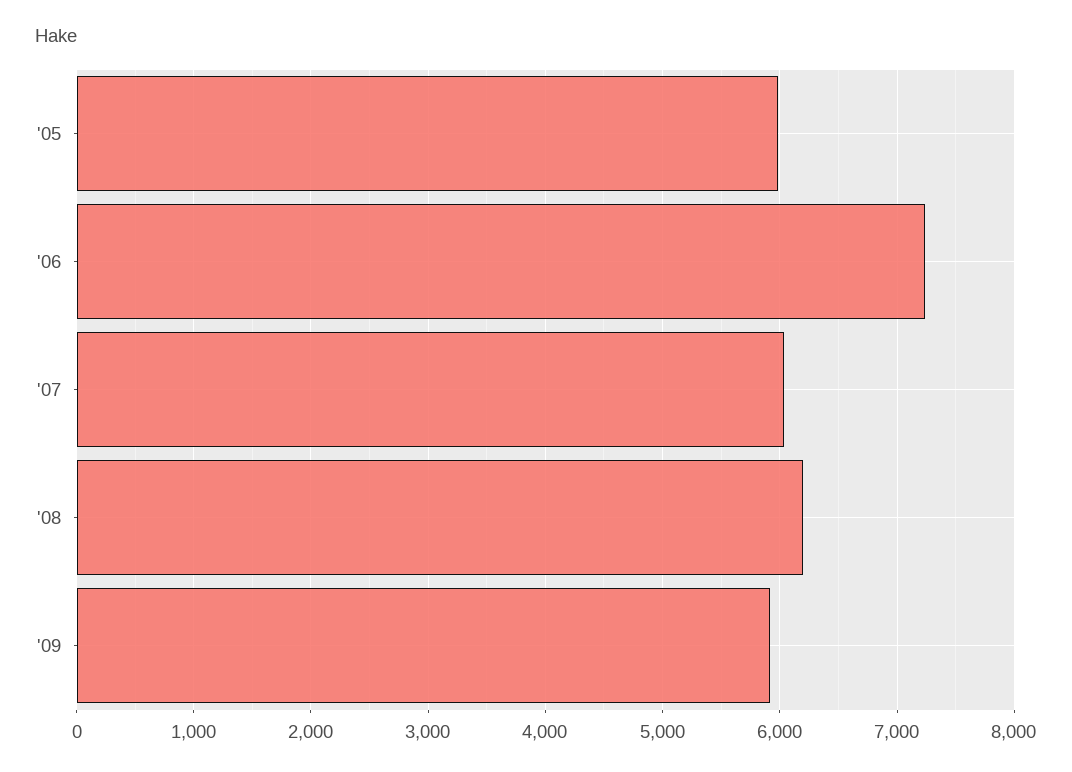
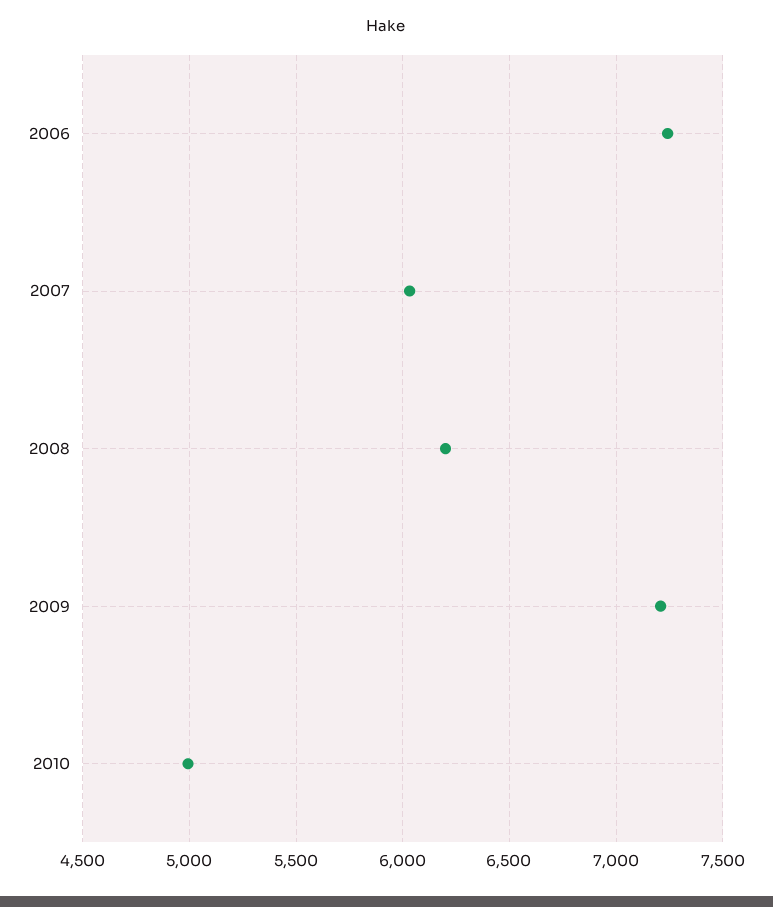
'05: 6000 -> none
'09: 5900 -> 7200
2010: none -> 5000

